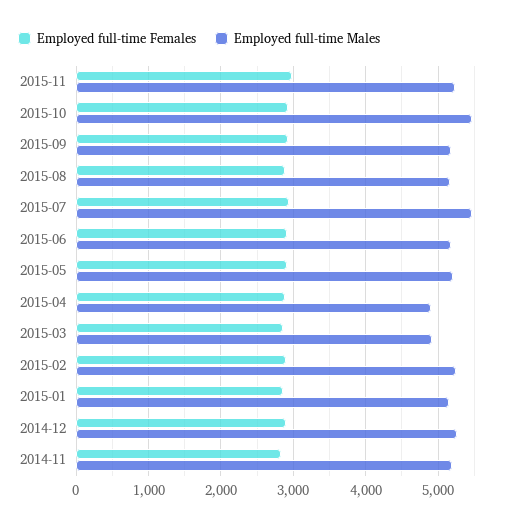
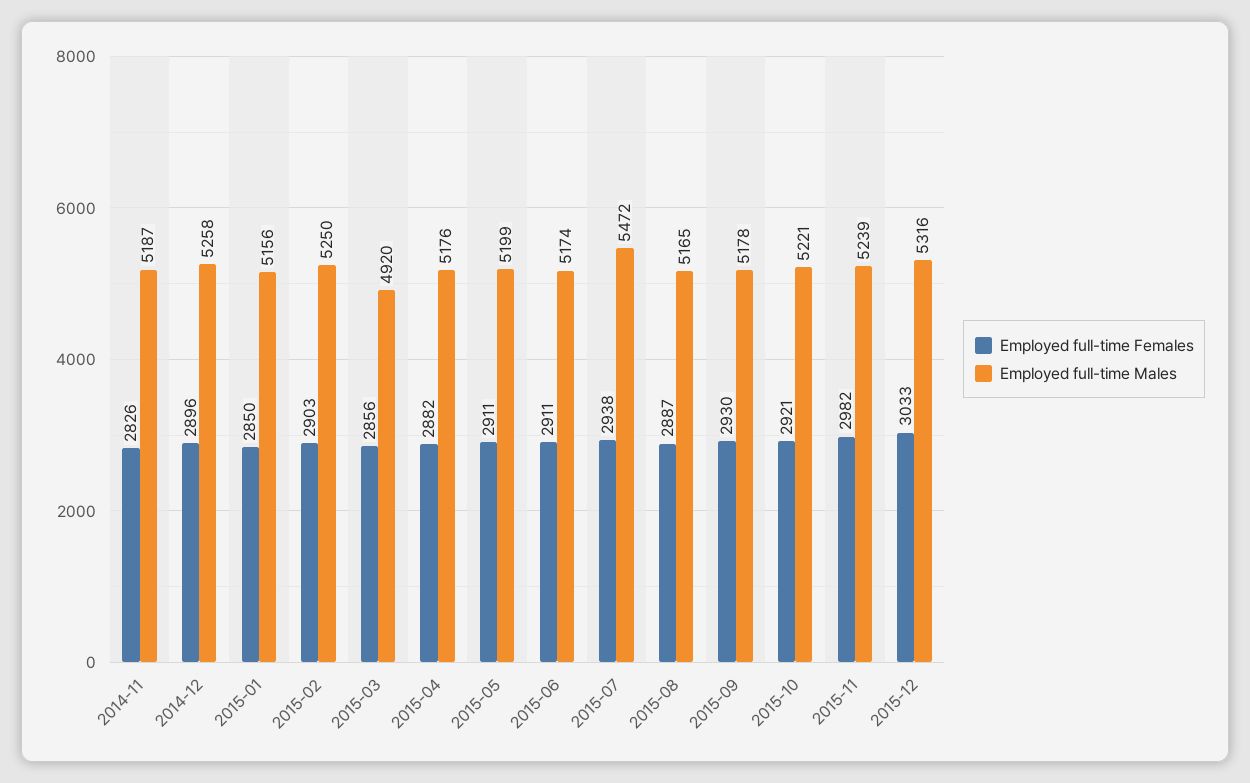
Employed full-time Males, 2015-10: 5500 -> 5221
Employed full-time Males, 2015-04: 4900 -> 5176
Employed full-time Females, 2015-12: none -> 3033
Employed full-time Males, 2015-12: none -> 5316

